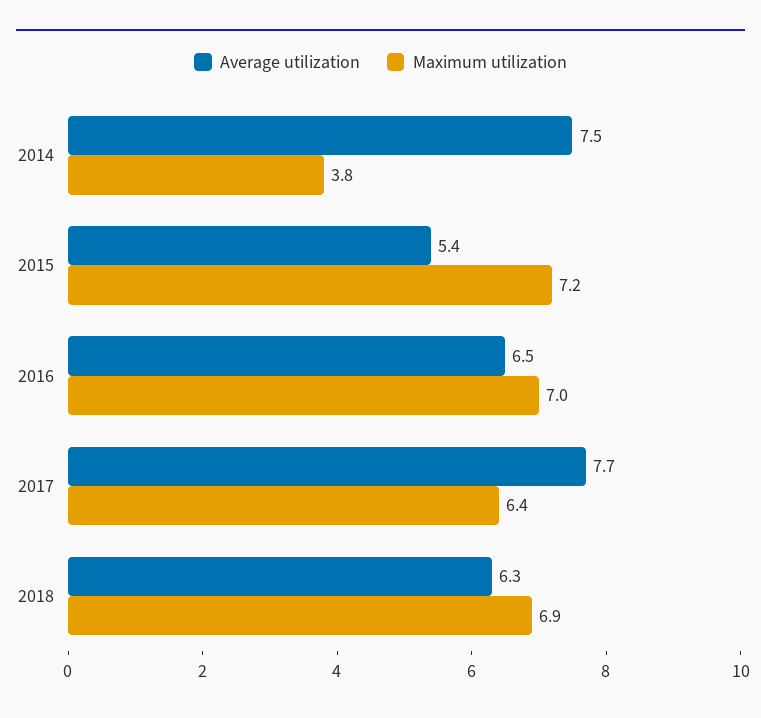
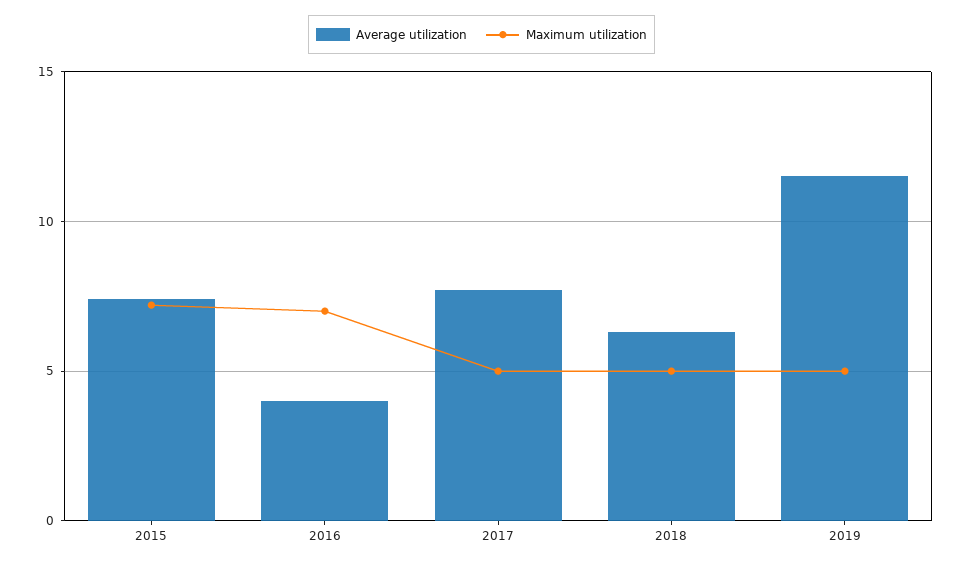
Average utilization, 2014: 7.5 -> none
Maximum utilization, 2014: 3.8 -> none
Average utilization, 2015: 5.4 -> 7.5
Average utilization, 2016: 6.5 -> 4
Maximum utilization, 2017: 6.4 -> 5
Maximum utilization, 2018: 6.9 -> 5
Average utilization, 2019: none -> 11.5
Maximum utilization, 2019: none -> 5

